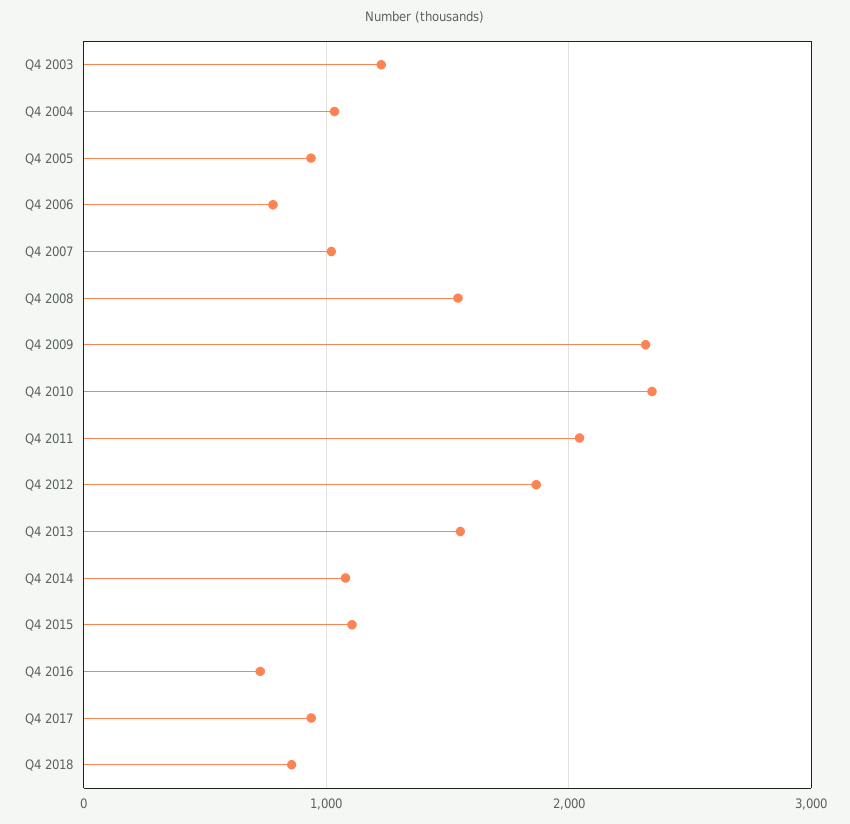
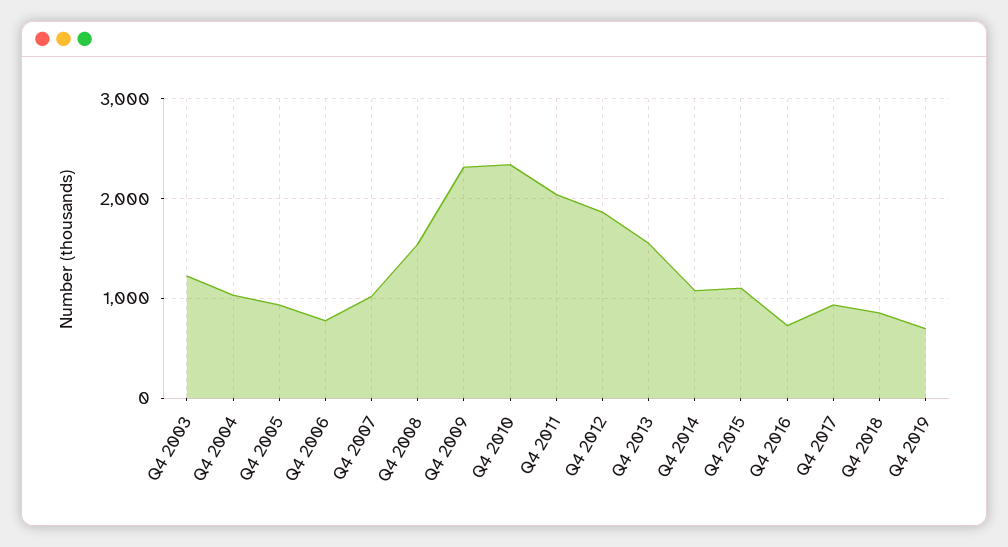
Q4 2019: none -> 700

